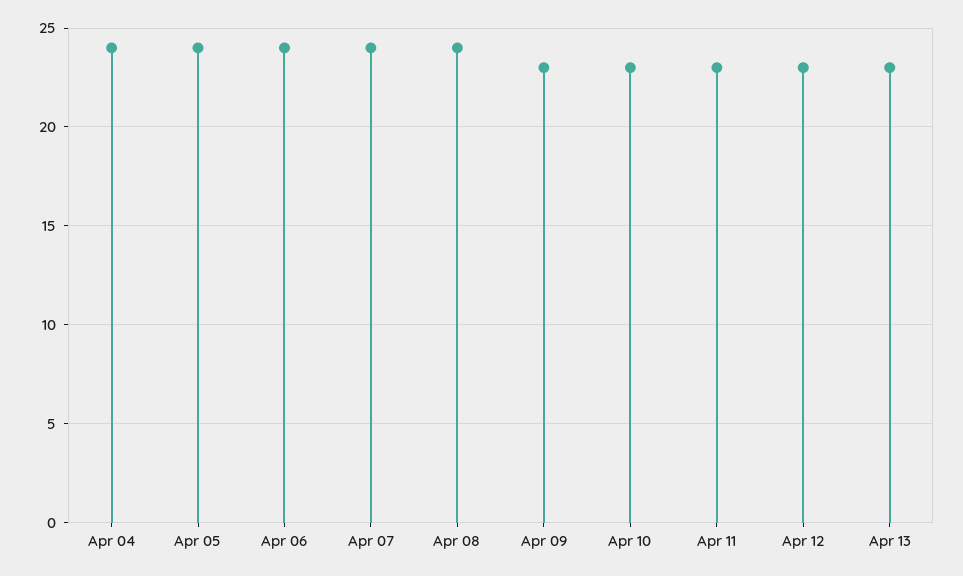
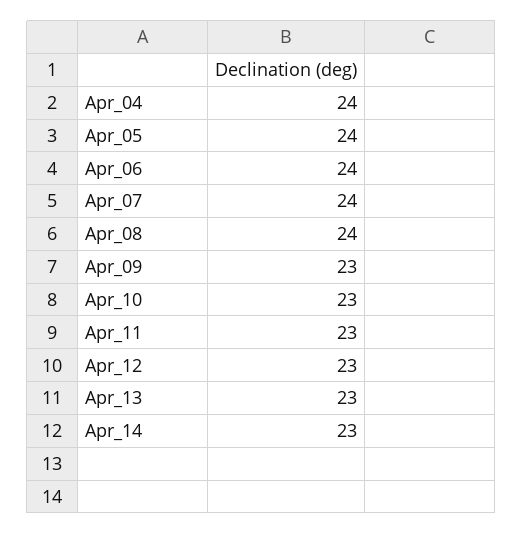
Apr_14: none -> 23

